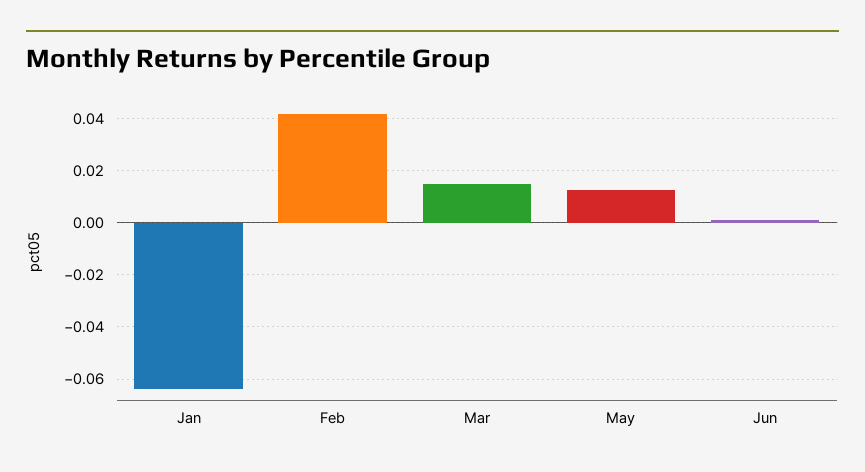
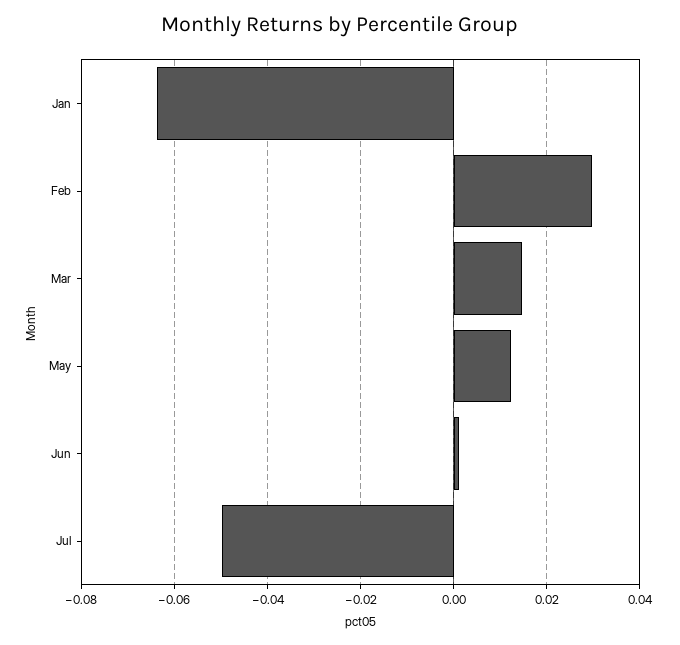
Feb: 0.0425 -> 0.03
Jul: none -> -0.05

